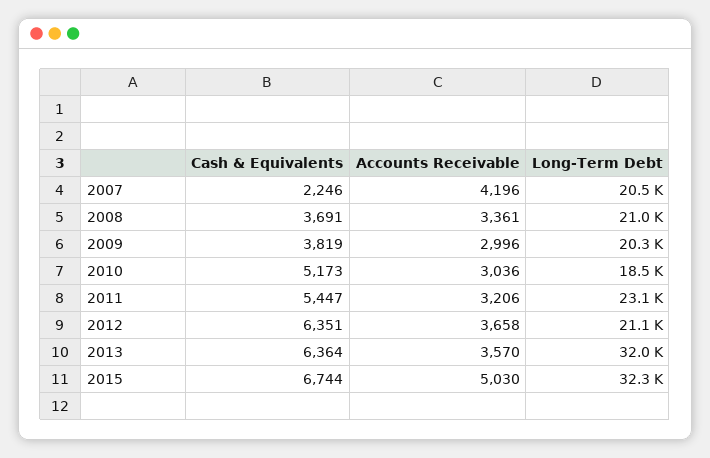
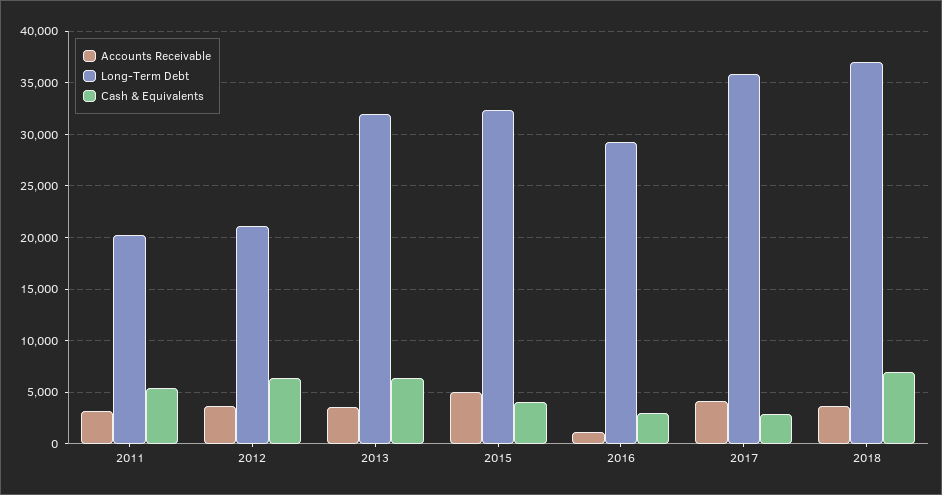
Cash & Equivalents, 2007: 2246 -> none
Accounts Receivable, 2007: 4196 -> none
Long-Term Debt, 2007: 20500 -> none
Cash & Equivalents, 2008: 3691 -> none
Accounts Receivable, 2008: 3361 -> none
Long-Term Debt, 2008: 21000 -> none
Cash & Equivalents, 2009: 3819 -> none
Accounts Receivable, 2009: 2996 -> none
Long-Term Debt, 2009: 20300 -> none
Cash & Equivalents, 2010: 5173 -> none
Accounts Receivable, 2010: 3036 -> none
Long-Term Debt, 2010: 18500 -> none
Long-Term Debt, 2011: 23100 -> 20000
Cash & Equivalents, 2015: 6744 -> 4000
Accounts Receivable, 2016: none -> 1000
Long-Term Debt, 2016: none -> 29000
Cash & Equivalents, 2016: none -> 3000
Accounts Receivable, 2017: none -> 4000
Long-Term Debt, 2017: none -> 36000
Cash & Equivalents, 2017: none -> 3000
Accounts Receivable, 2018: none -> 4000
Long-Term Debt, 2018: none -> 37000
Cash & Equivalents, 2018: none -> 7000

